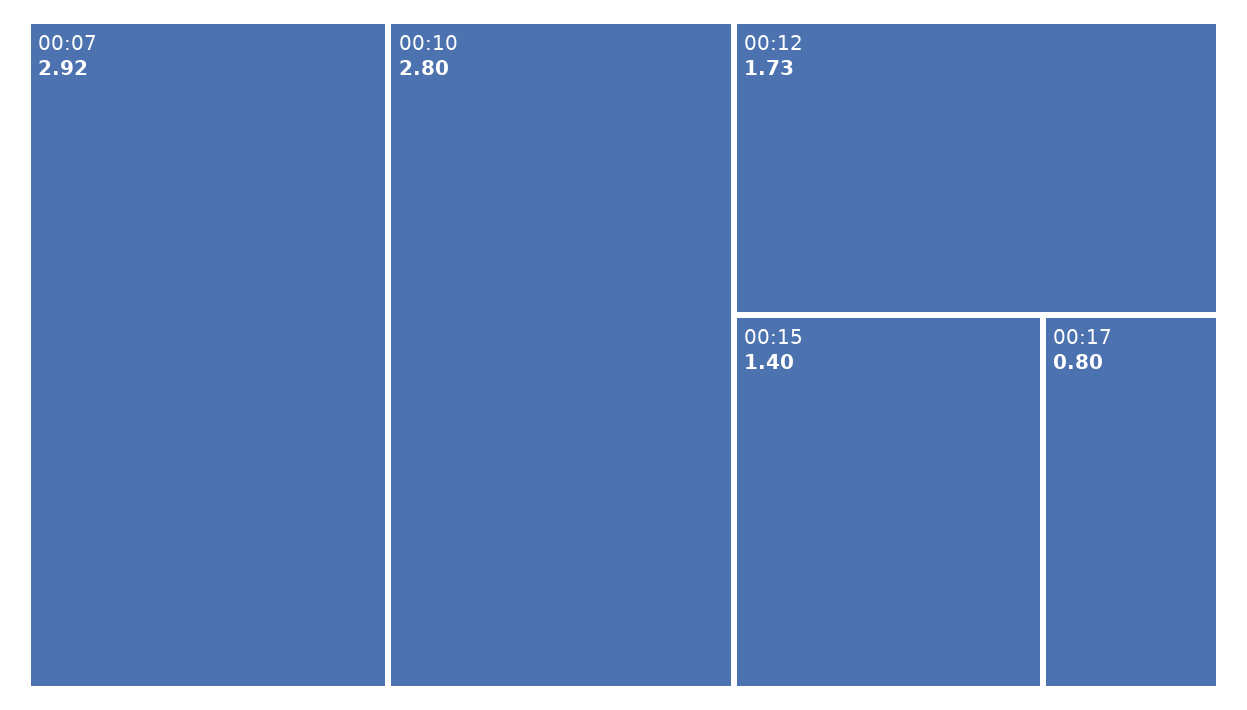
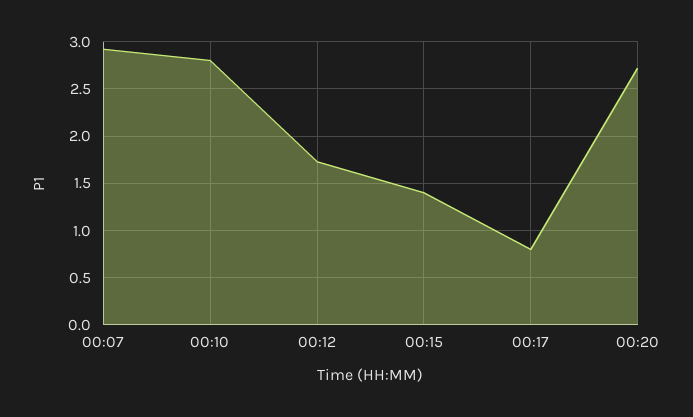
00:20: none -> 2.7

